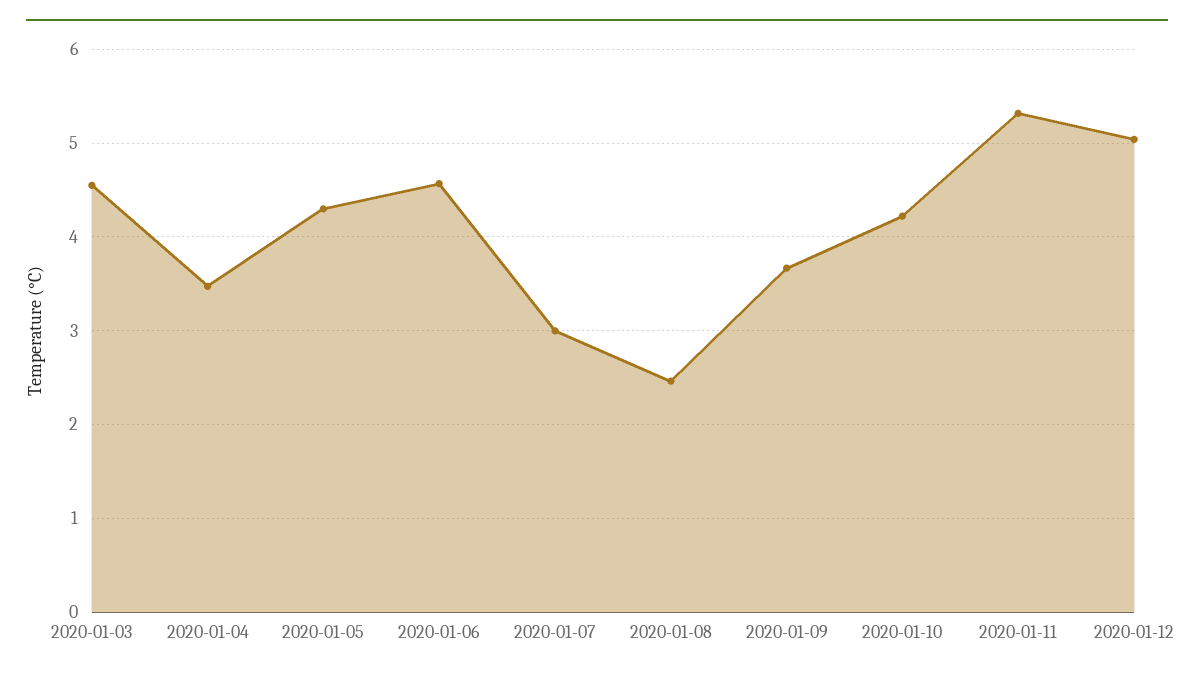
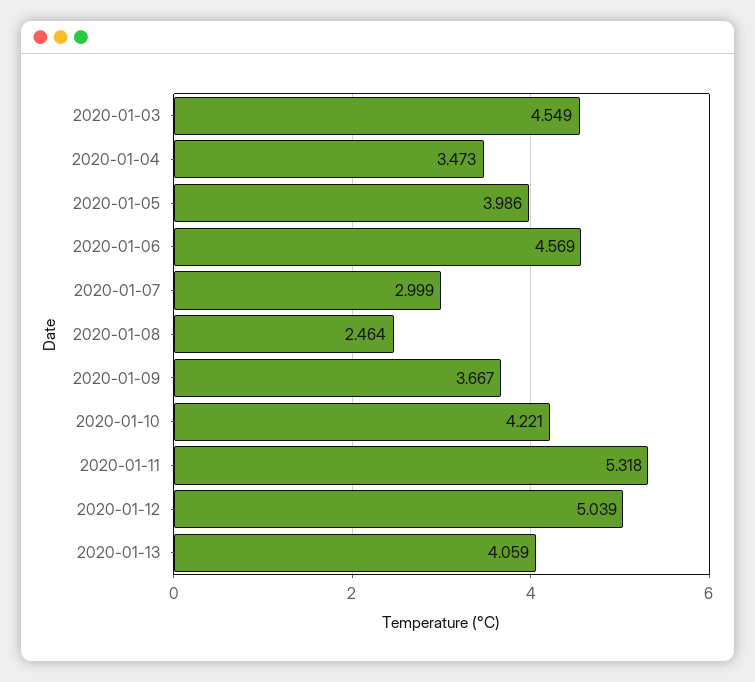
2020-01-05: 4.3 -> 3.986
2020-01-13: none -> 4.059

